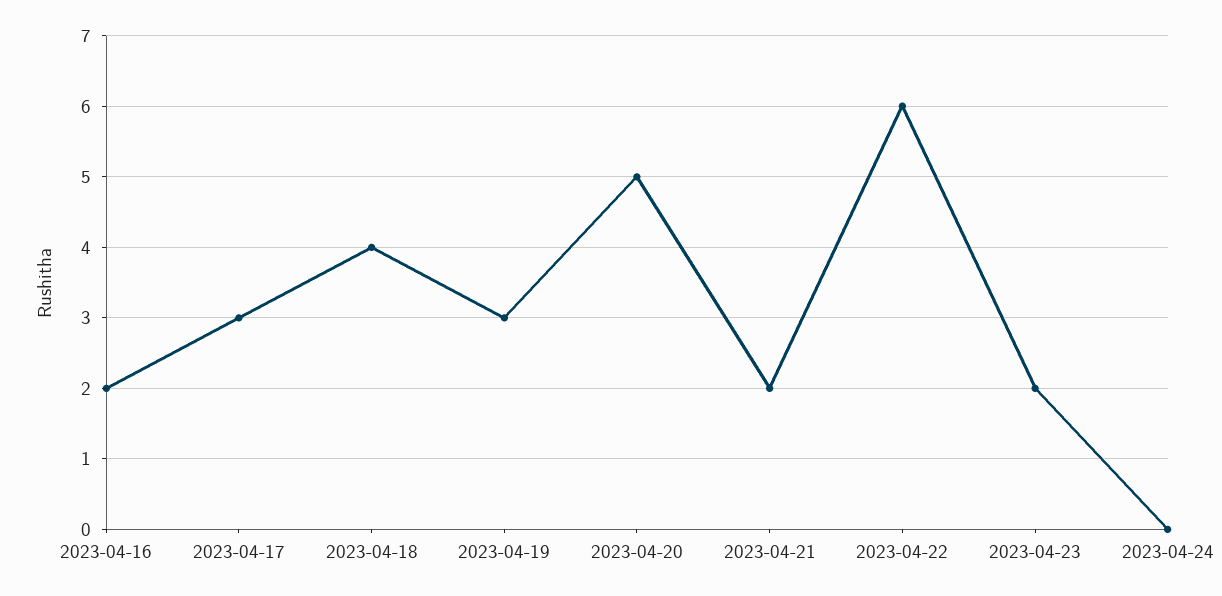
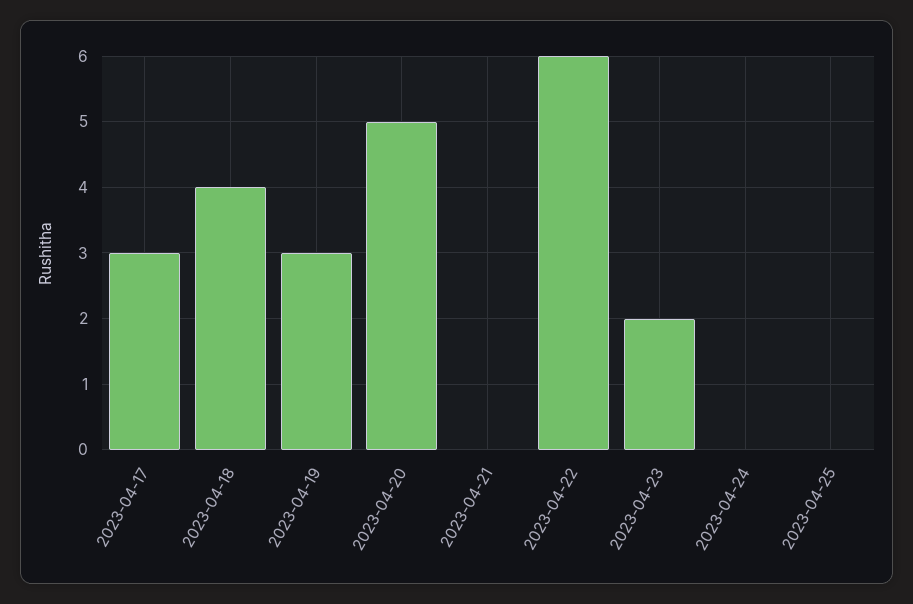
2023-04-16: 2 -> none
2023-04-21: 2 -> 0
2023-04-25: none -> 0

